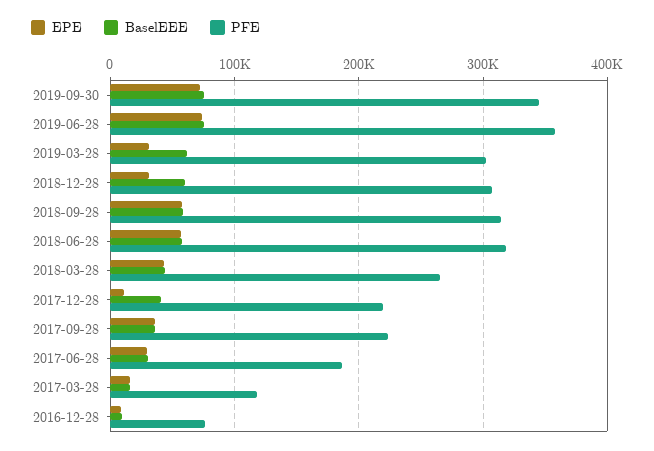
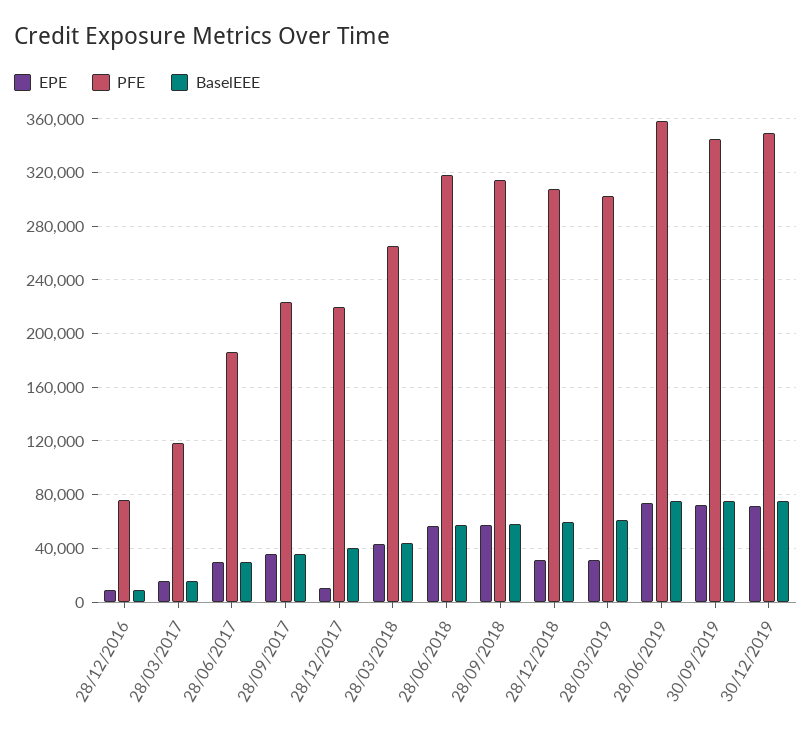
EPE, 30/12/2019: none -> 70000
PFE, 30/12/2019: none -> 350000
BaselEEE, 30/12/2019: none -> 75000

